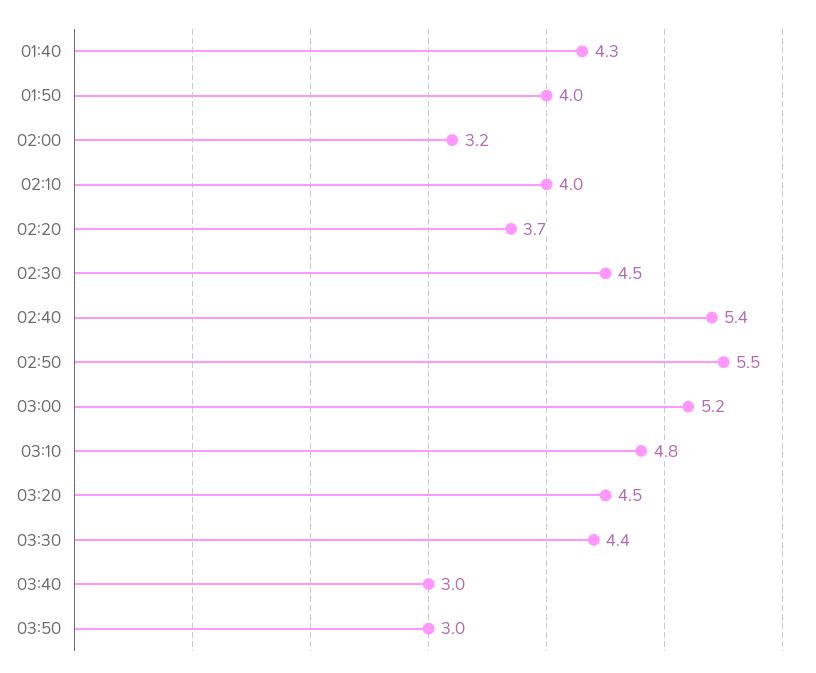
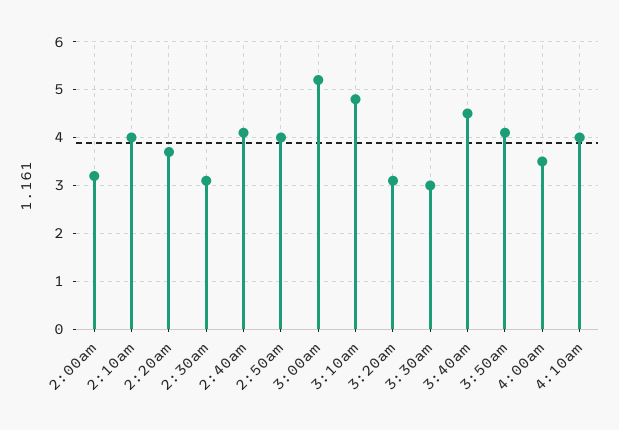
01:40: 4.3 -> none
01:50: 4 -> none
02:30: 4.5 -> 3
02:40: 5.4 -> 4
02:50: 5.5 -> 4
03:20: 4.5 -> 3
03:30: 4.4 -> 3
03:40: 3 -> 4.5
03:50: 3 -> 4
4:00am: none -> 3.5
4:10am: none -> 4

